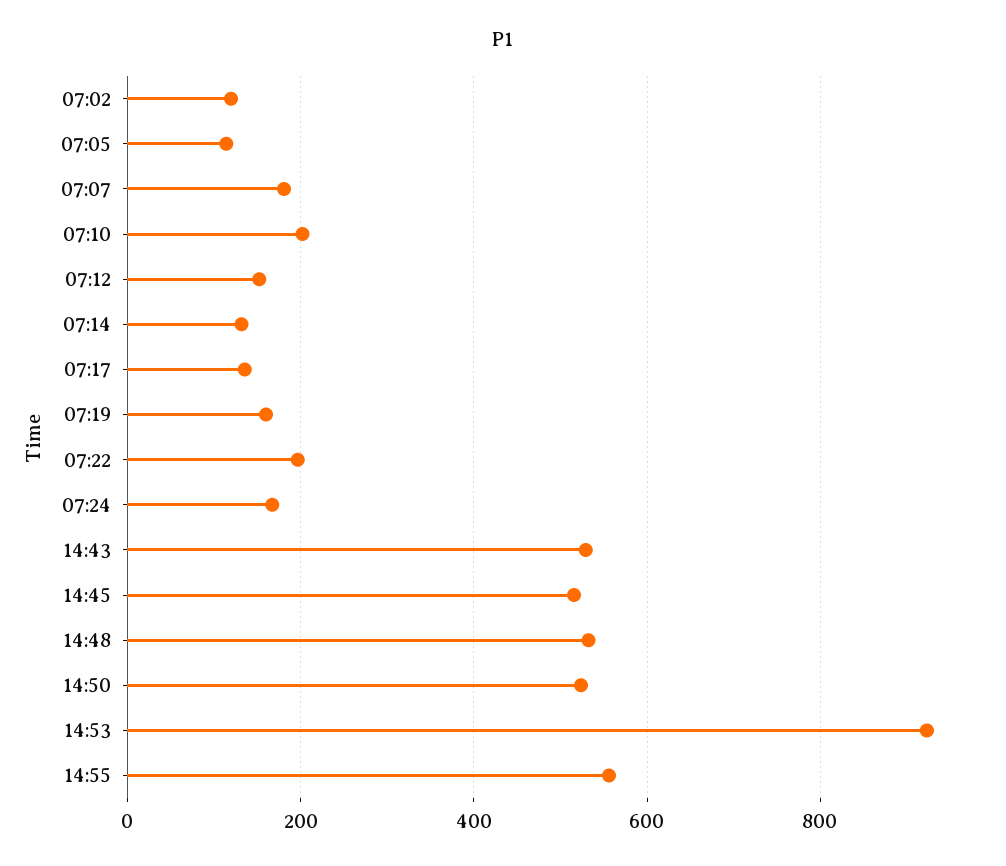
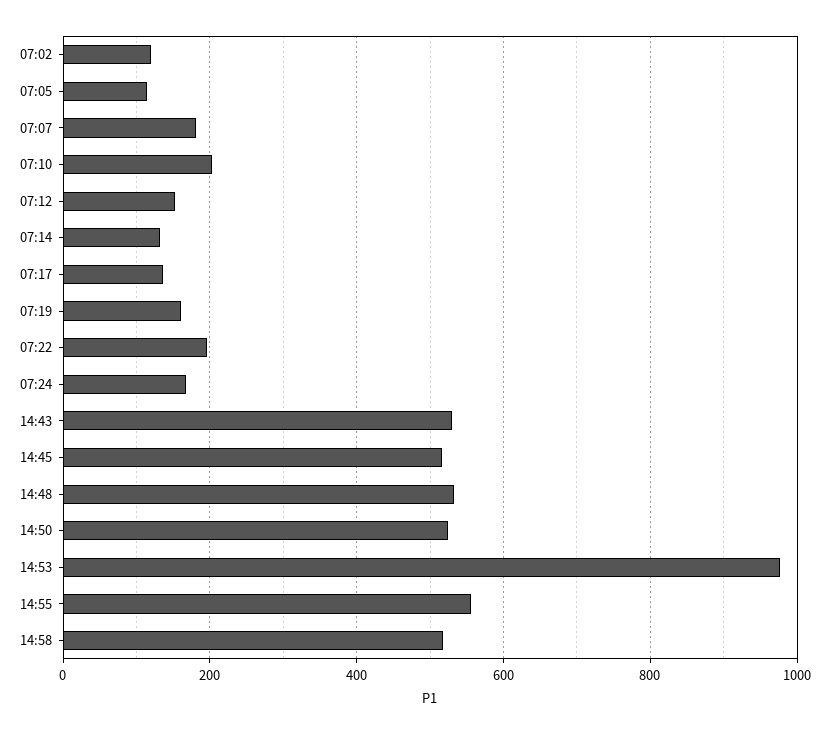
14:53: 920 -> 980
14:58: none -> 520

